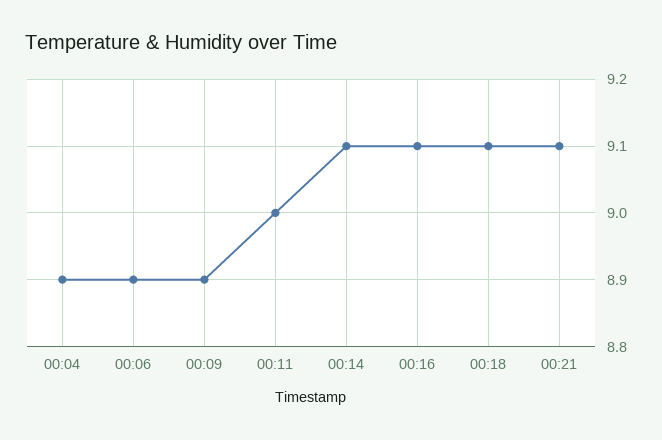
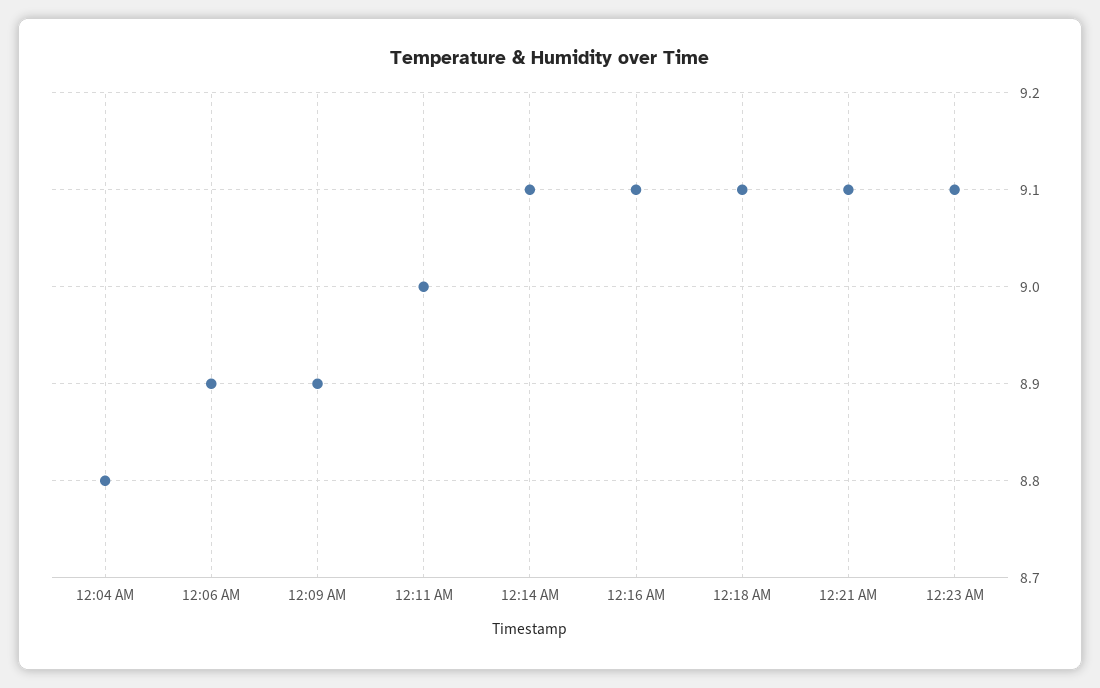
00:04: 8.9 -> 8.8
12:23 AM: none -> 9.1

